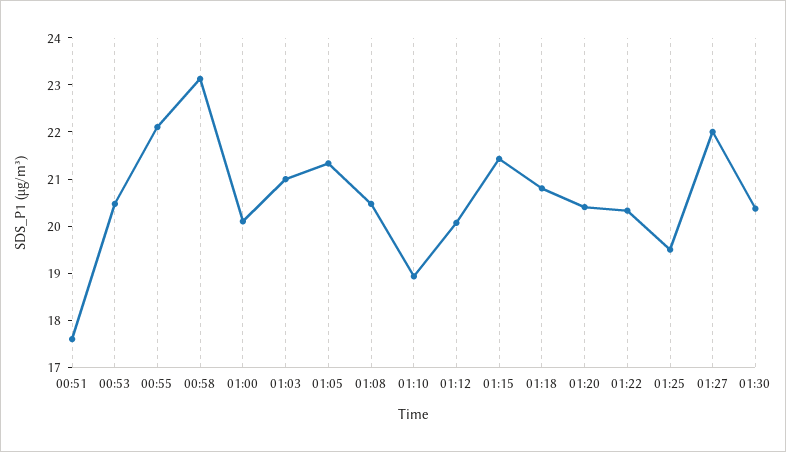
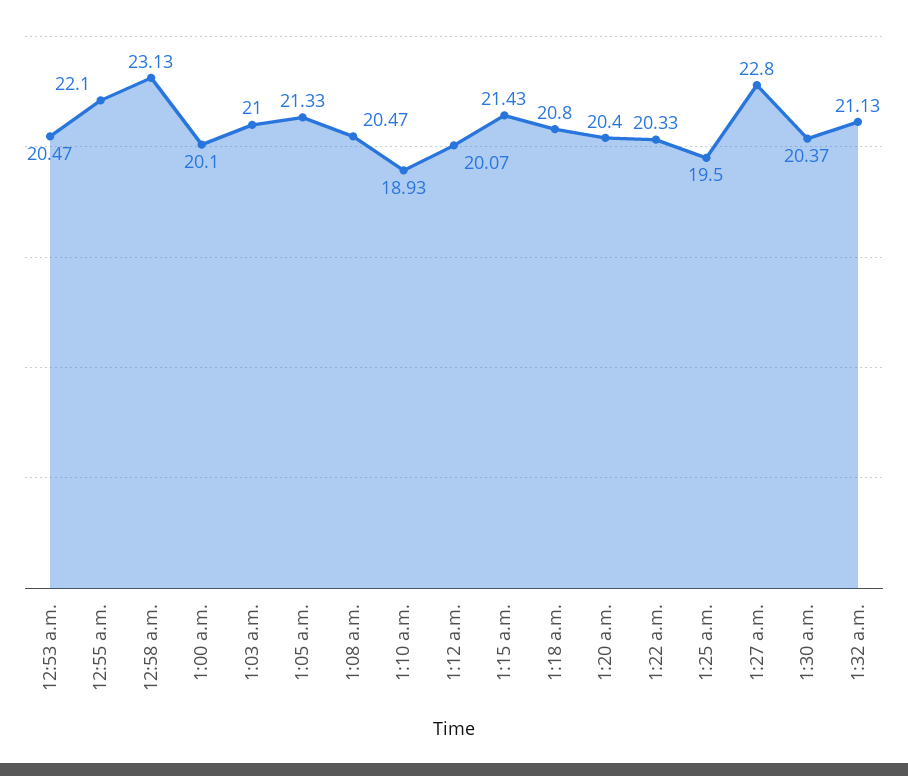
00:51: 17.6 -> none
01:27: 22 -> 22.8
1:32 a.m.: none -> 21.13

